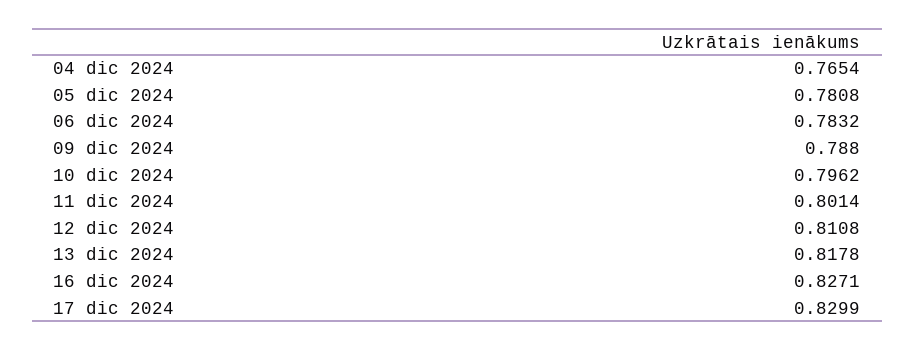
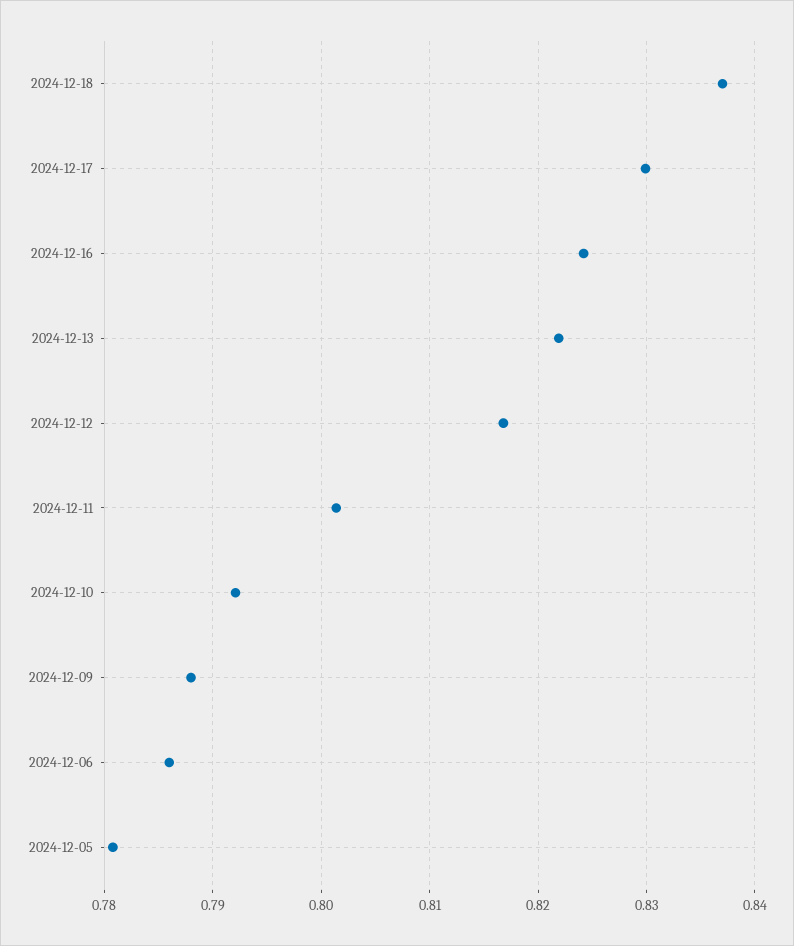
04 dic 2024: 0.7654 -> none
06 dic 2024: 0.7832 -> 0.786
10 dic 2024: 0.7962 -> 0.792
12 dic 2024: 0.8108 -> 0.817
13 dic 2024: 0.8178 -> 0.822
16 dic 2024: 0.8271 -> 0.824
2024-12-18: none -> 0.837

